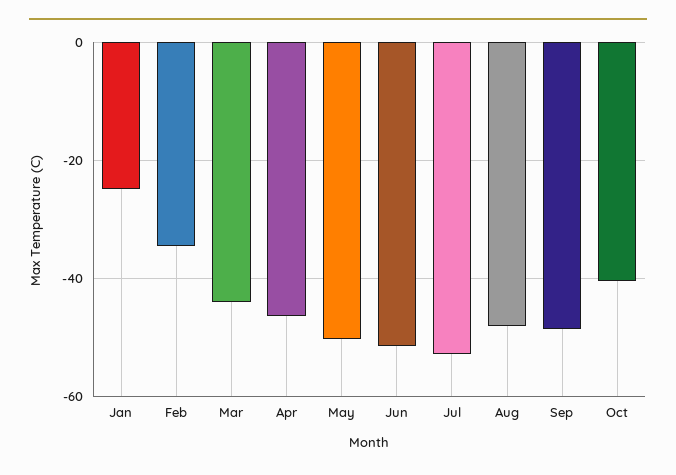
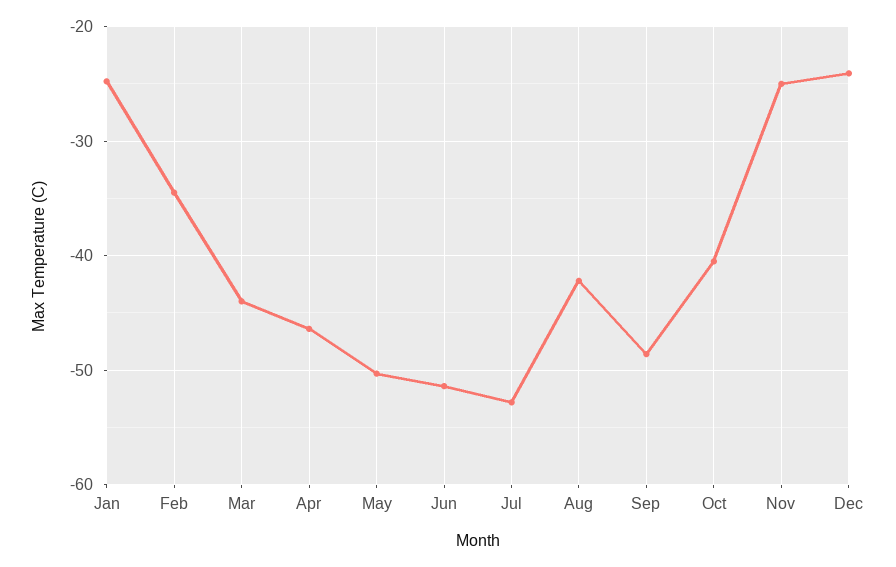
Aug: -48 -> -42
Nov: none -> -25
Dec: none -> -24

